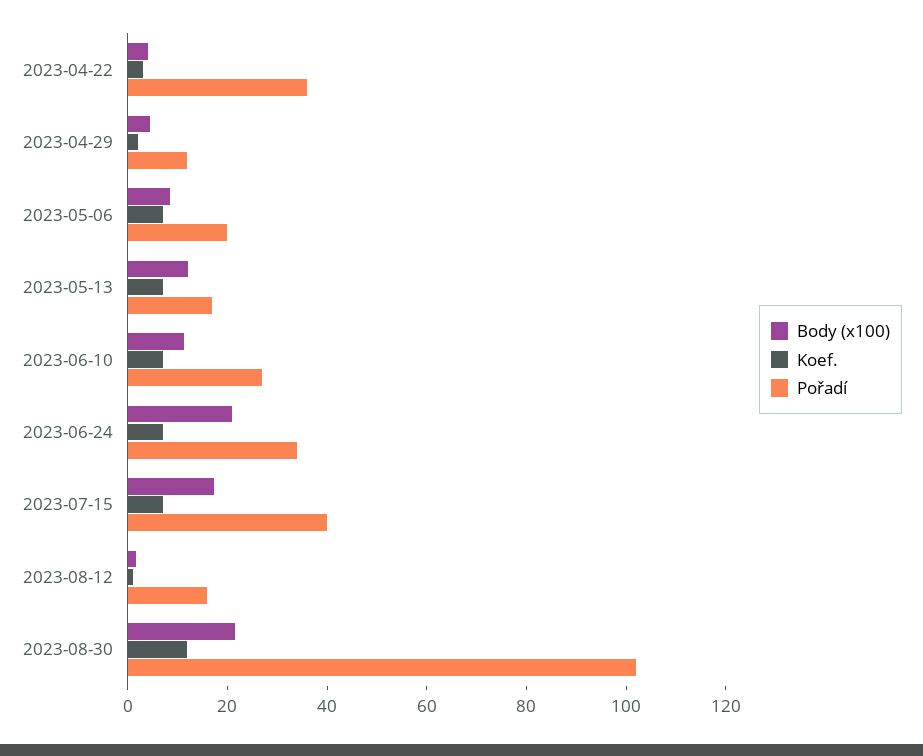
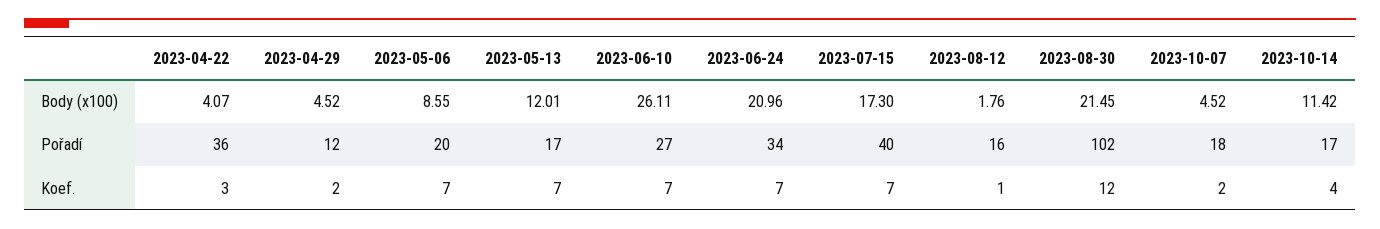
Body (x100), 2023-06-10: 10 -> 26.11
Body (x100), 2023-10-07: none -> 4.52
Body (x100), 2023-10-14: none -> 11.42
Pořadí, 2023-10-07: none -> 18
Pořadí, 2023-10-14: none -> 17
Koef., 2023-10-07: none -> 2
Koef., 2023-10-14: none -> 4

